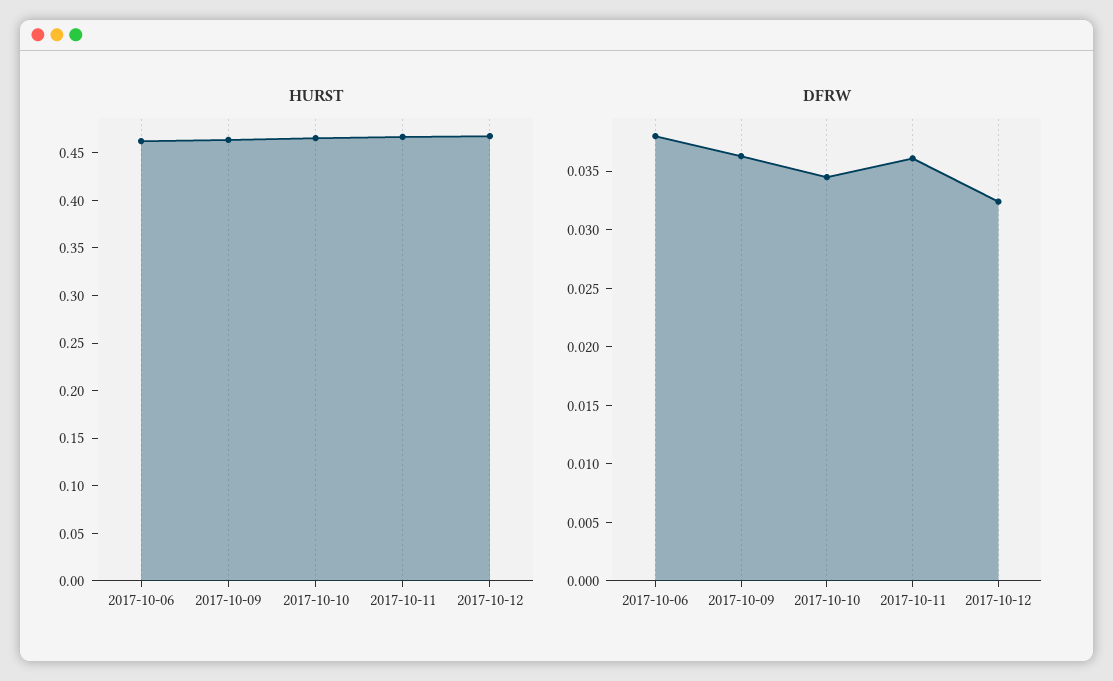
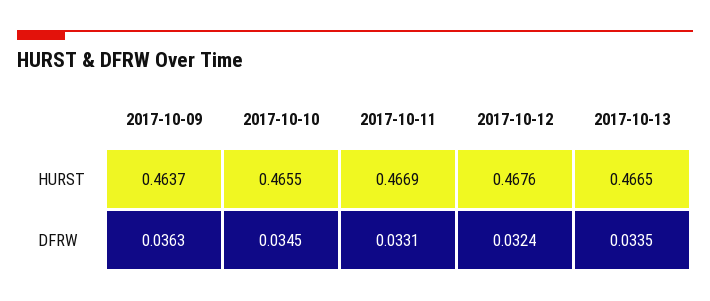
HURST, 2017-10-06: 0.46 -> none
DFRW, 2017-10-06: 0.038 -> none
DFRW, 2017-10-11: 0.036 -> 0.0331
HURST, 2017-10-13: none -> 0.4665
DFRW, 2017-10-13: none -> 0.0335

